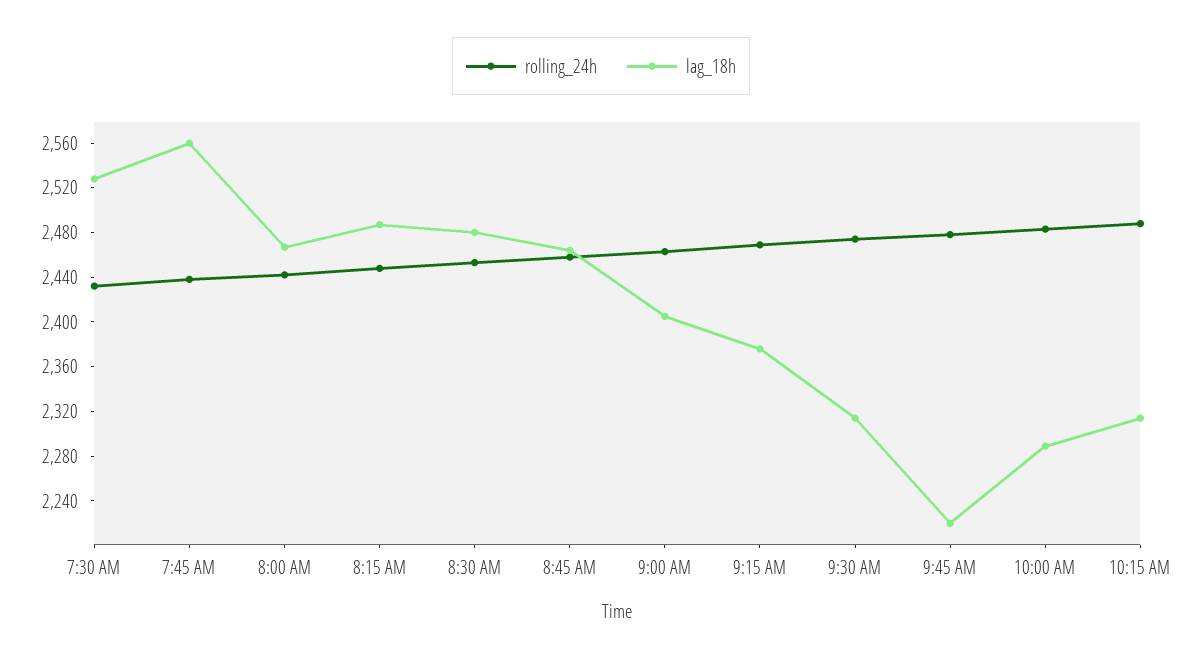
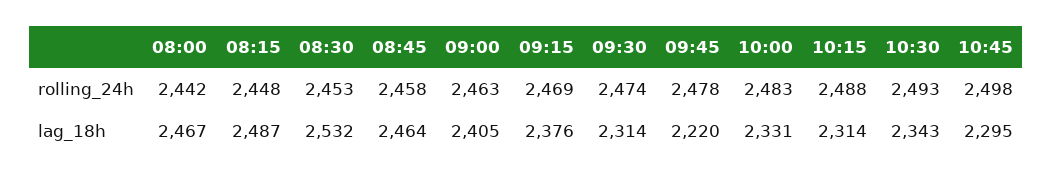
rolling_24h, 7:30 AM: 2430 -> none
lag_18h, 7:30 AM: 2530 -> none
rolling_24h, 7:45 AM: 2440 -> none
lag_18h, 7:45 AM: 2560 -> none
lag_18h, 8:30 AM: 2480 -> 2532
lag_18h, 10:00 AM: 2290 -> 2331
rolling_24h, 10:30: none -> 2493
rolling_24h, 10:45: none -> 2498
lag_18h, 10:30: none -> 2343
lag_18h, 10:45: none -> 2295

